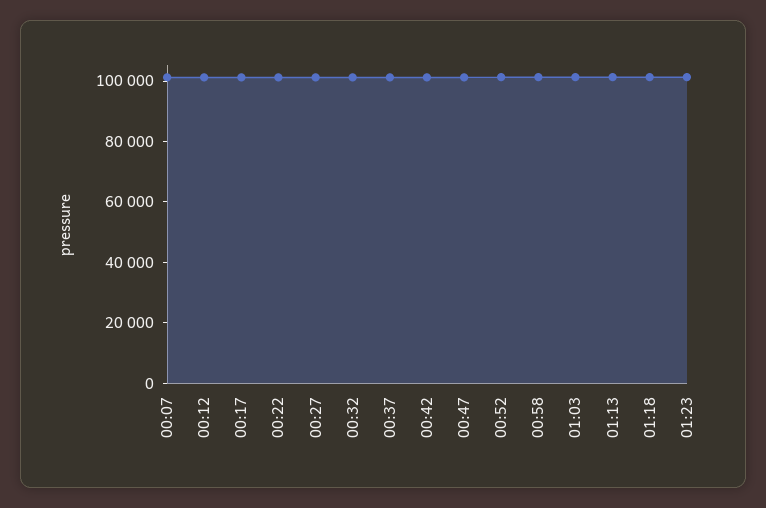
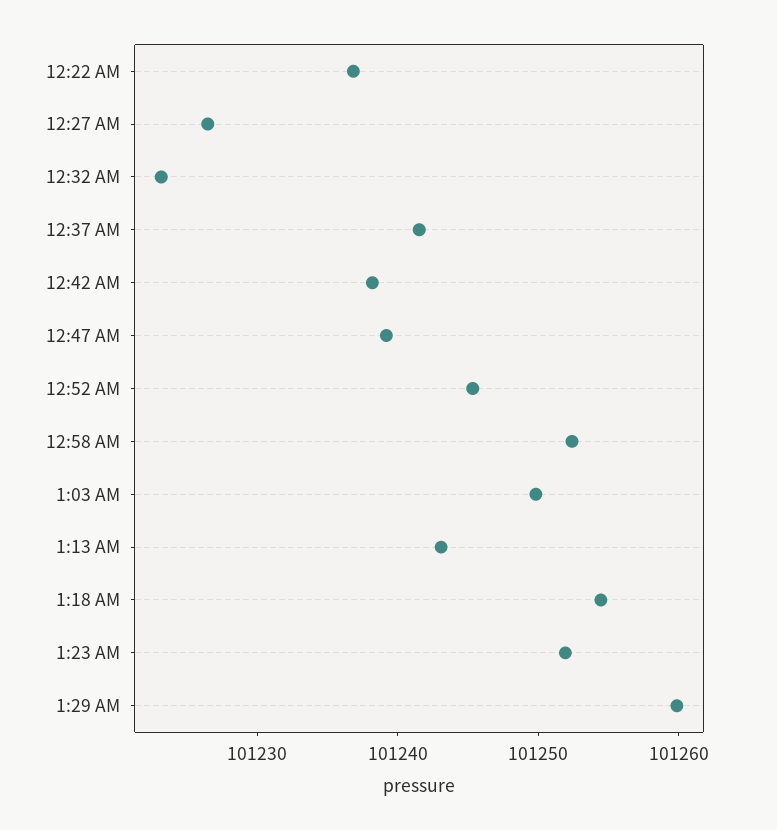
00:07: 100000 -> none
00:12: 100000 -> none
00:17: 100000 -> none
1:29 AM: none -> 101260

